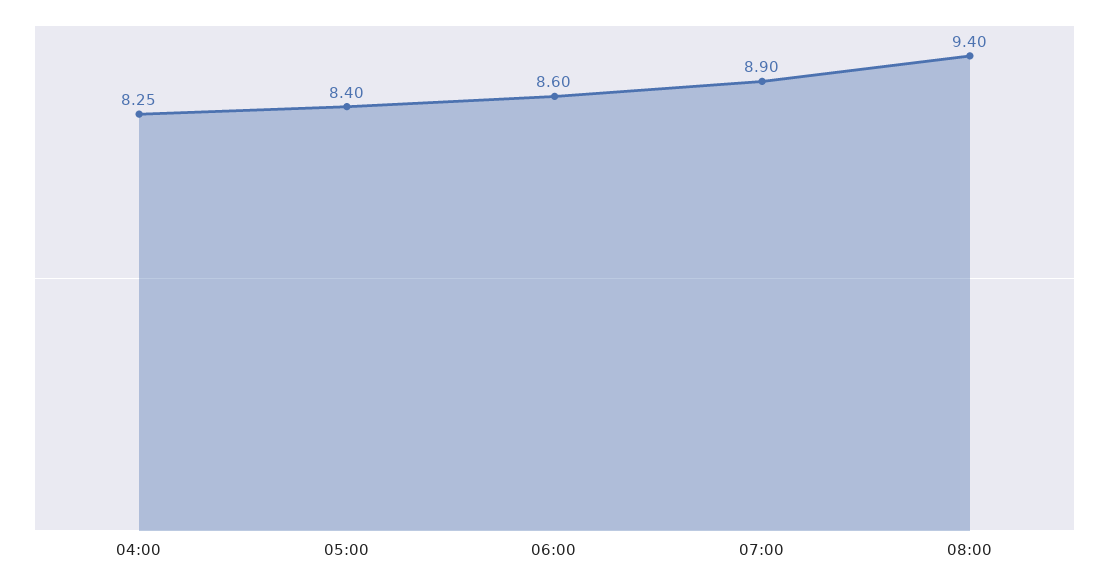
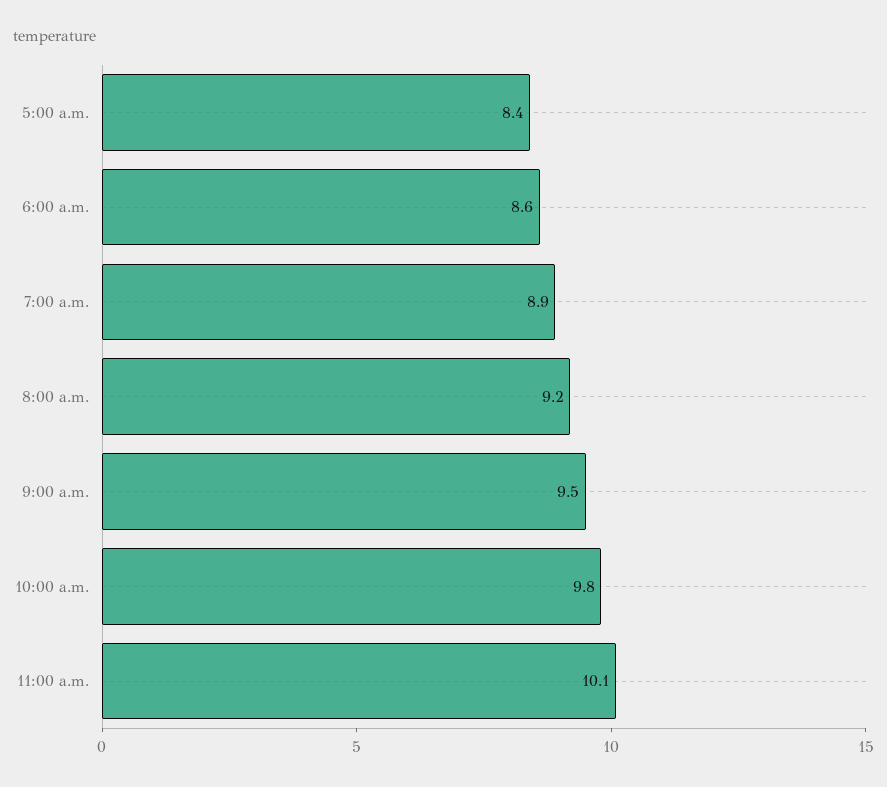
04:00: 8.25 -> none
08:00: 9.4 -> 9.2
9:00 a.m.: none -> 9.5
10:00 a.m.: none -> 9.8
11:00 a.m.: none -> 10.1

